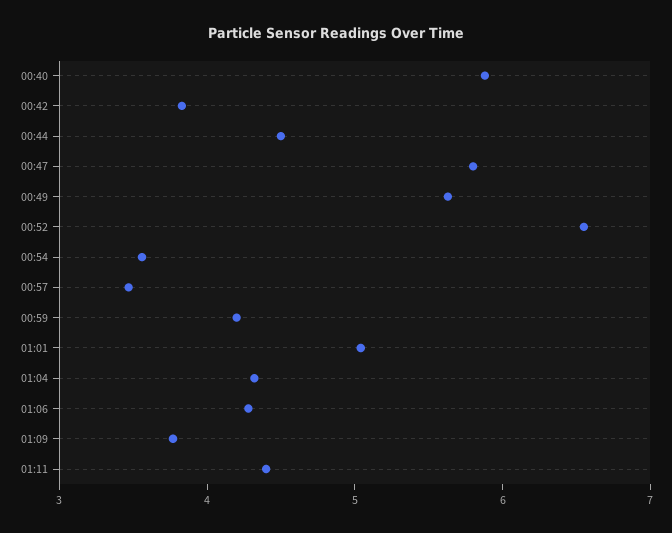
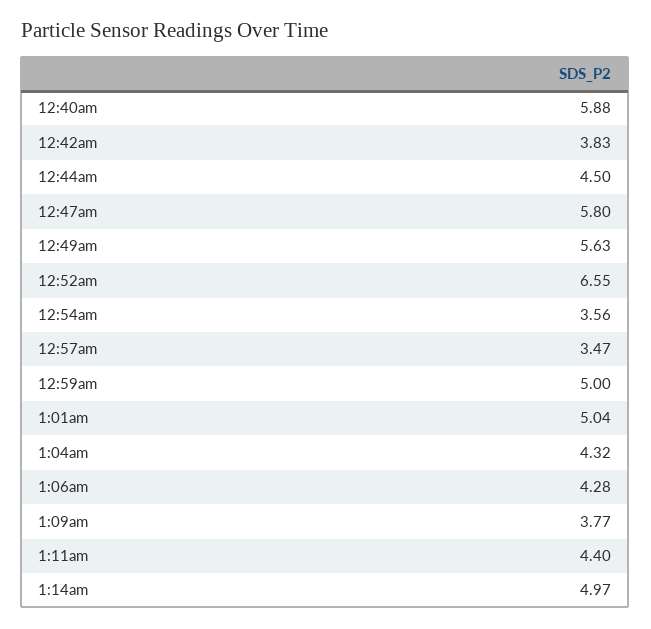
00:59: 4.2 -> 5
1:14am: none -> 4.97

